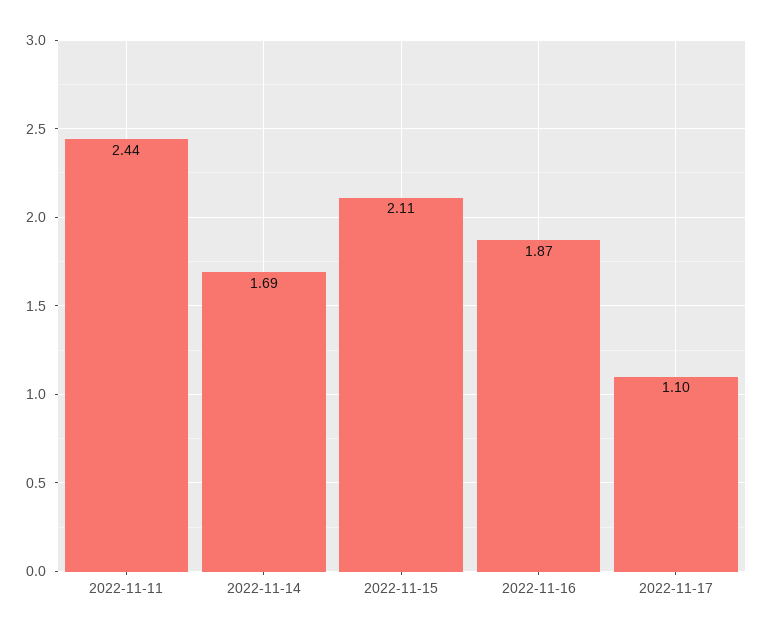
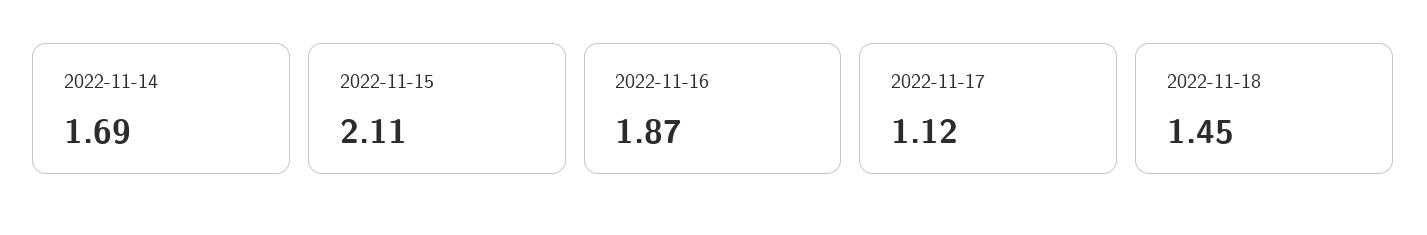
2022-11-11: 2.44 -> none
2022-11-17: 1.1 -> 1.12
2022-11-18: none -> 1.45

